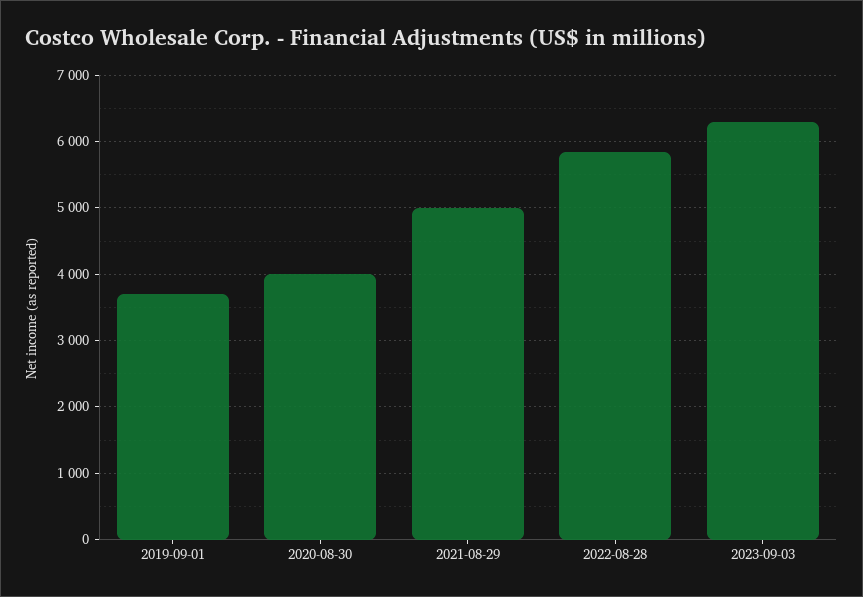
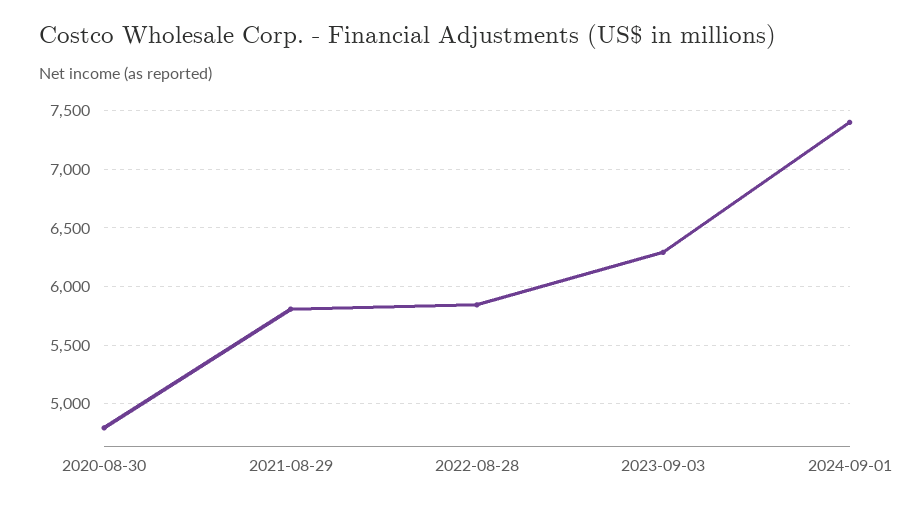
2019-09-01: 3700 -> none
2020-08-30: 4000 -> 4800
2021-08-29: 5000 -> 5800
2024-09-01: none -> 7400

